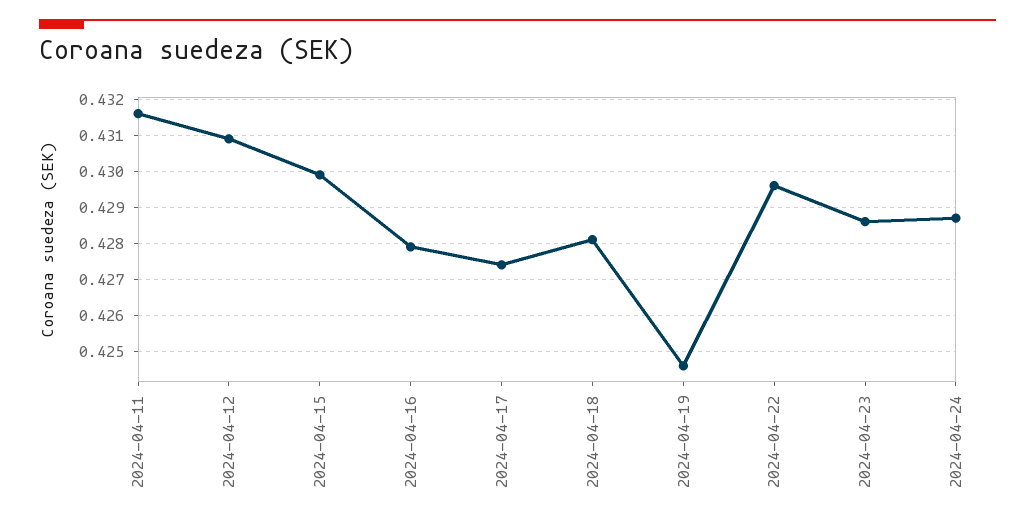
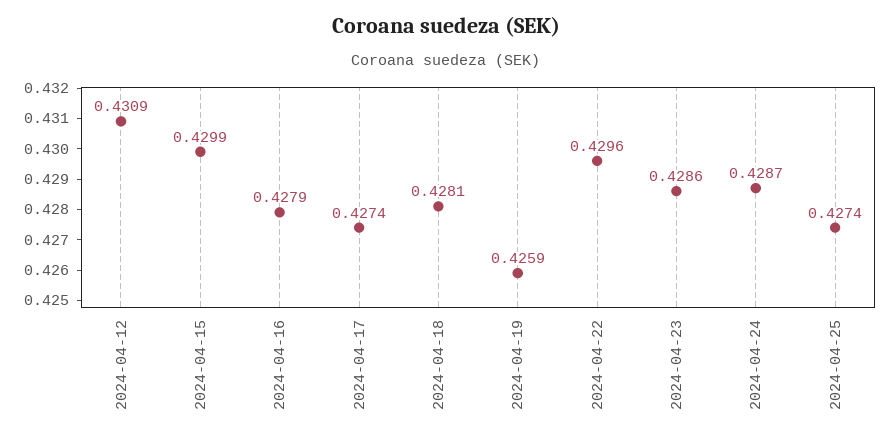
2024-04-11: 0.4315 -> none
2024-04-19: 0.4245 -> 0.4259
2024-04-25: none -> 0.4274

